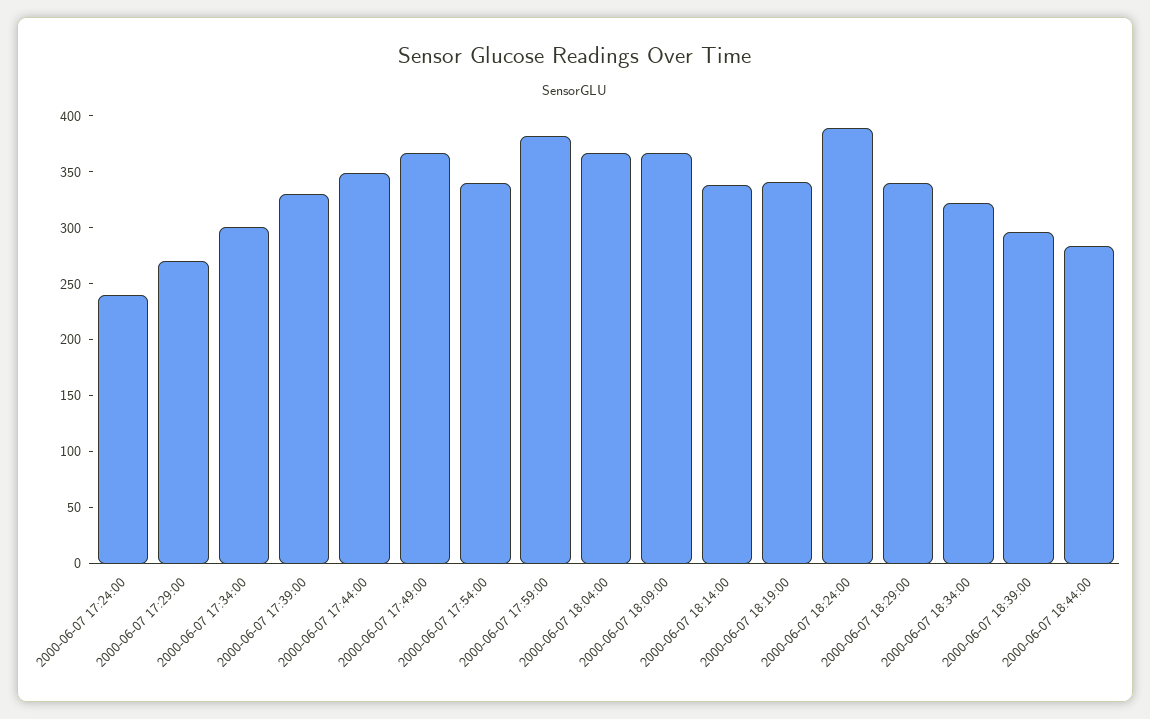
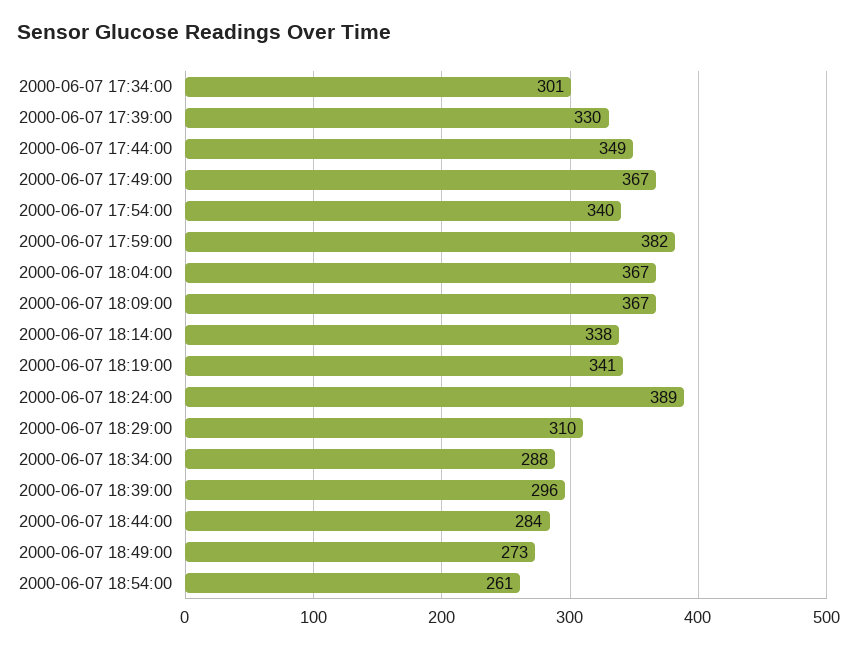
2000-06-07 17:24:00: 240 -> none
2000-06-07 17:29:00: 270 -> none
2000-06-07 18:29:00: 340 -> 310
2000-06-07 18:34:00: 320 -> 288
2000-06-07 18:49:00: none -> 273
2000-06-07 18:54:00: none -> 261

